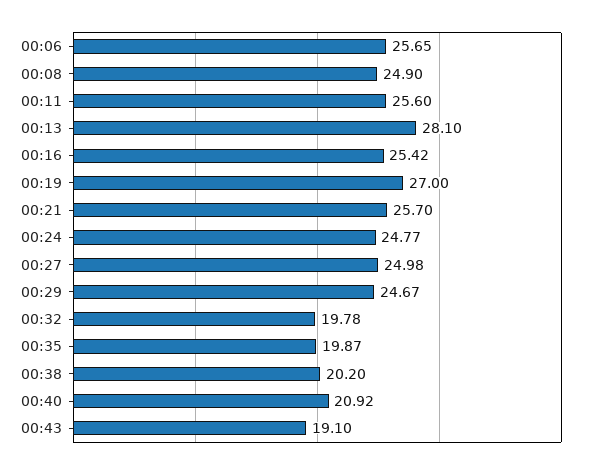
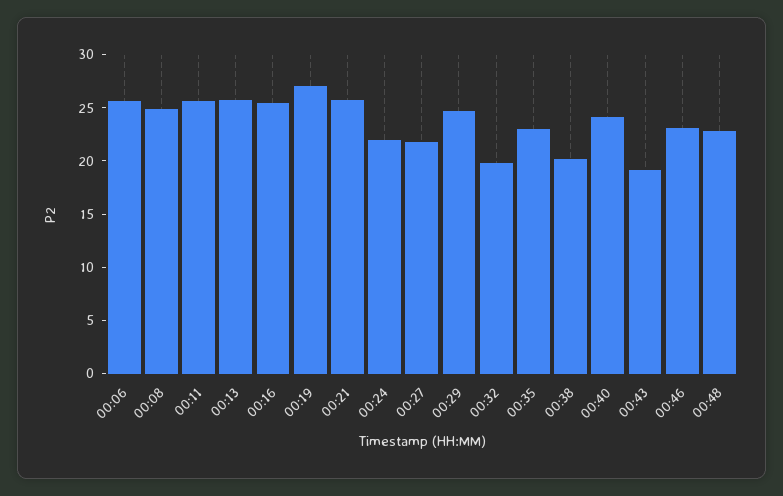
00:13: 28.1 -> 26
00:24: 24.77 -> 22
00:27: 24.98 -> 22
00:35: 19.87 -> 23
00:40: 20.92 -> 24
00:46: none -> 23
00:48: none -> 23

